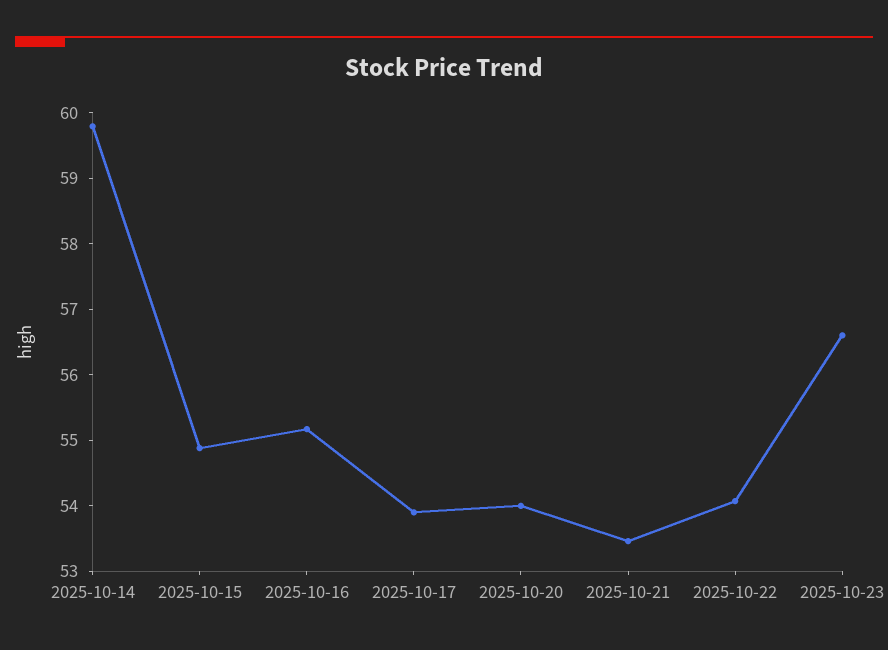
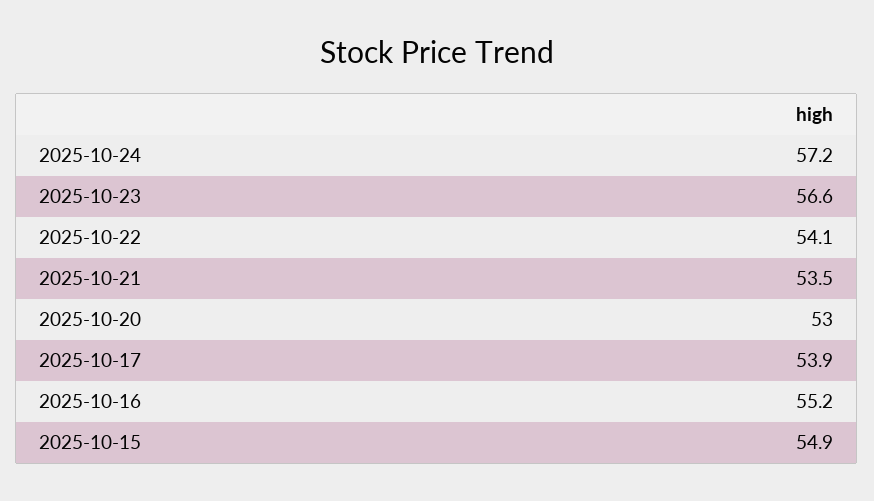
2025-10-14: 59.8 -> none
2025-10-20: 54 -> 53
2025-10-24: none -> 57.2

